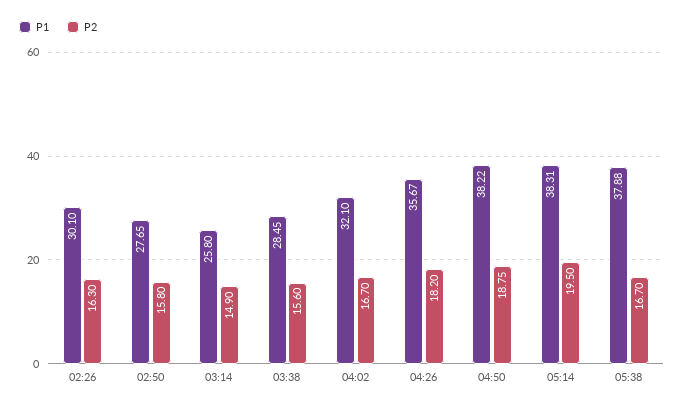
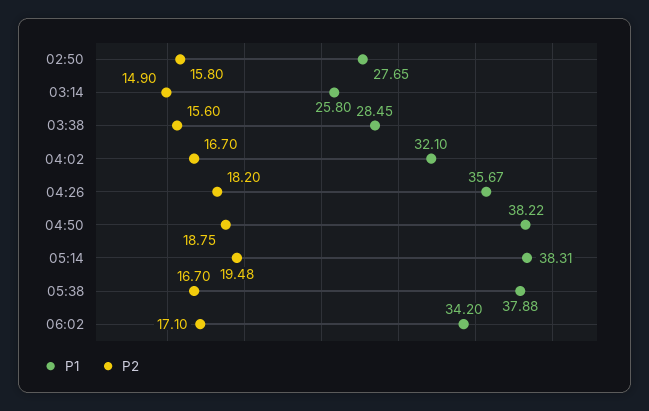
P1, 02:26: 30.1 -> none
P2, 02:26: 16.3 -> none
P2, 05:14: 19.5 -> 19.48
P1, 06:02: none -> 34.2
P2, 06:02: none -> 17.1

